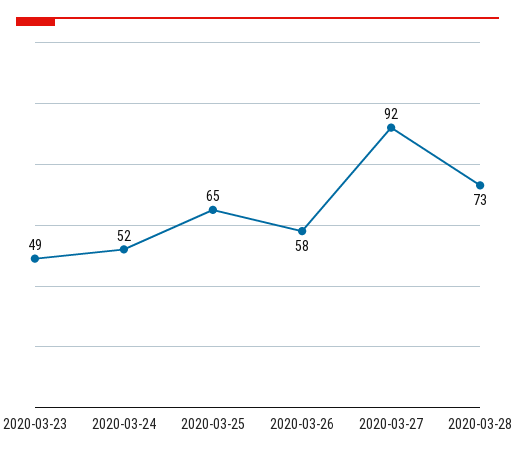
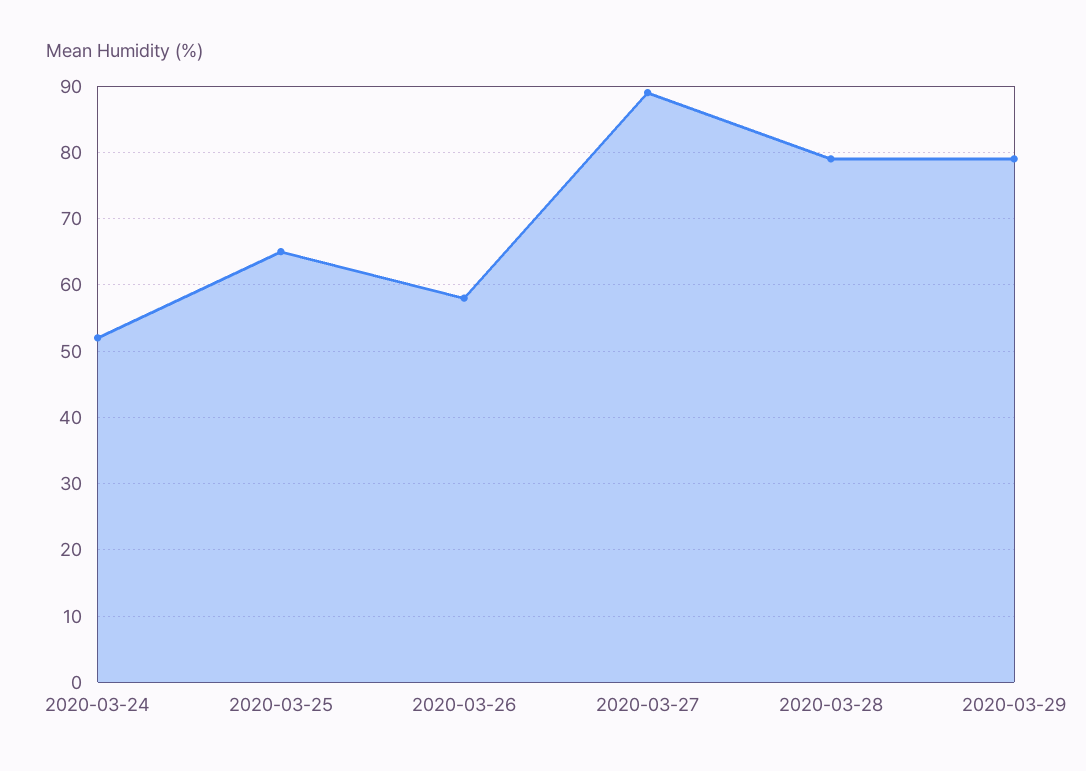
2020-03-23: 49 -> none
2020-03-27: 92 -> 89
2020-03-28: 73 -> 79
2020-03-29: none -> 79

